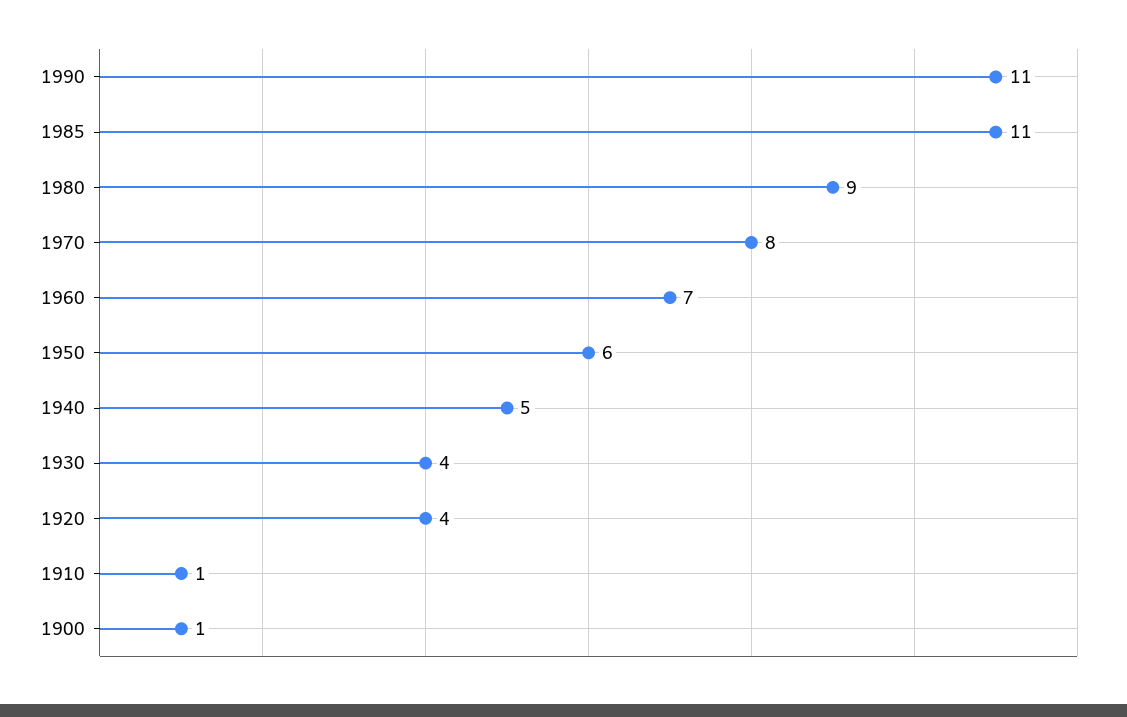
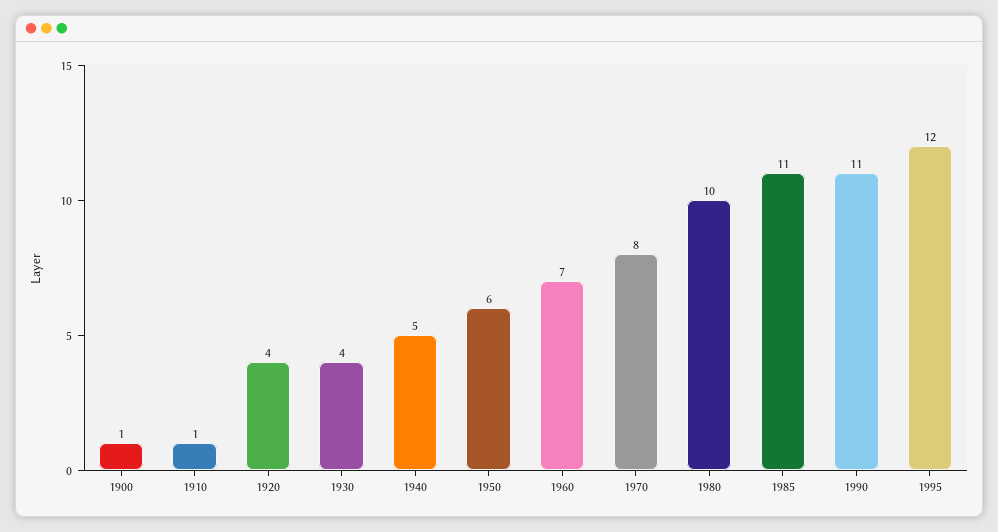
1980: 9 -> 10
1995: none -> 12

